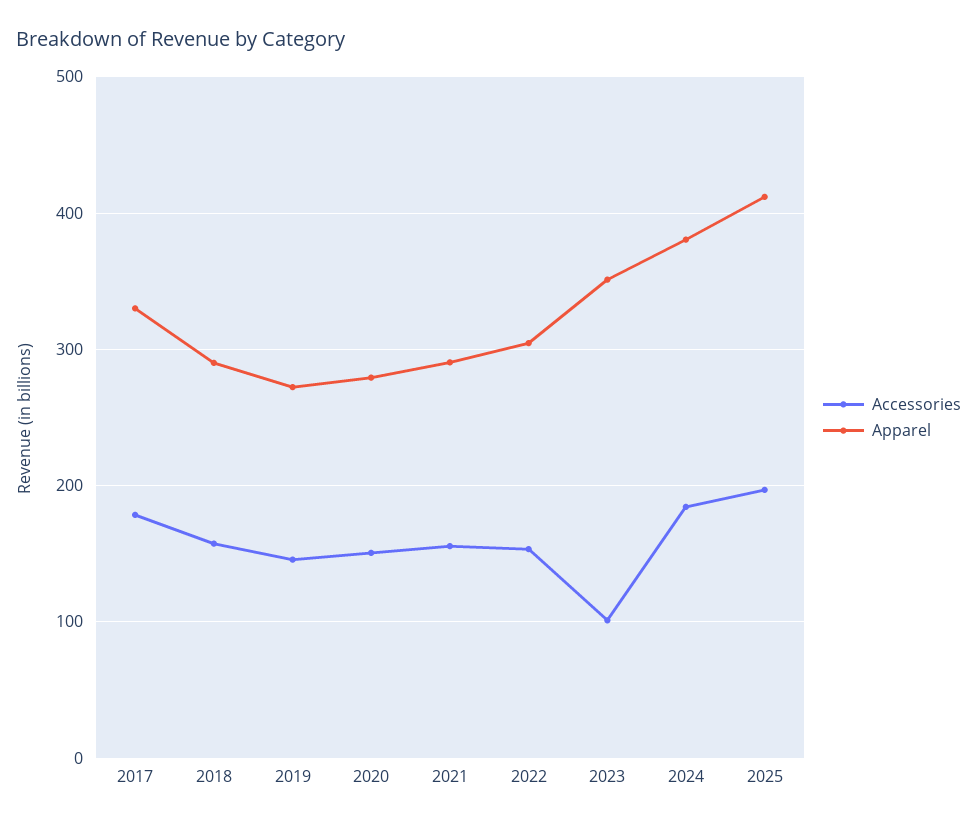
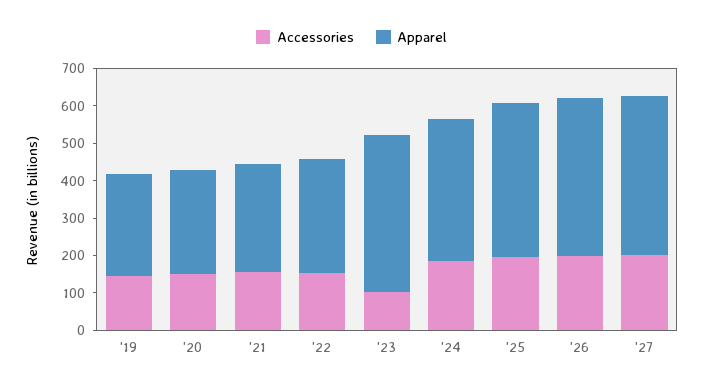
Accessories, 2017: 180 -> none
Apparel, 2017: 330 -> none
Accessories, 2018: 160 -> none
Apparel, 2018: 290 -> none
Apparel, 2023: 350 -> 425
Accessories, '26: none -> 200
Apparel, '26: none -> 425
Accessories, '27: none -> 200
Apparel, '27: none -> 425

